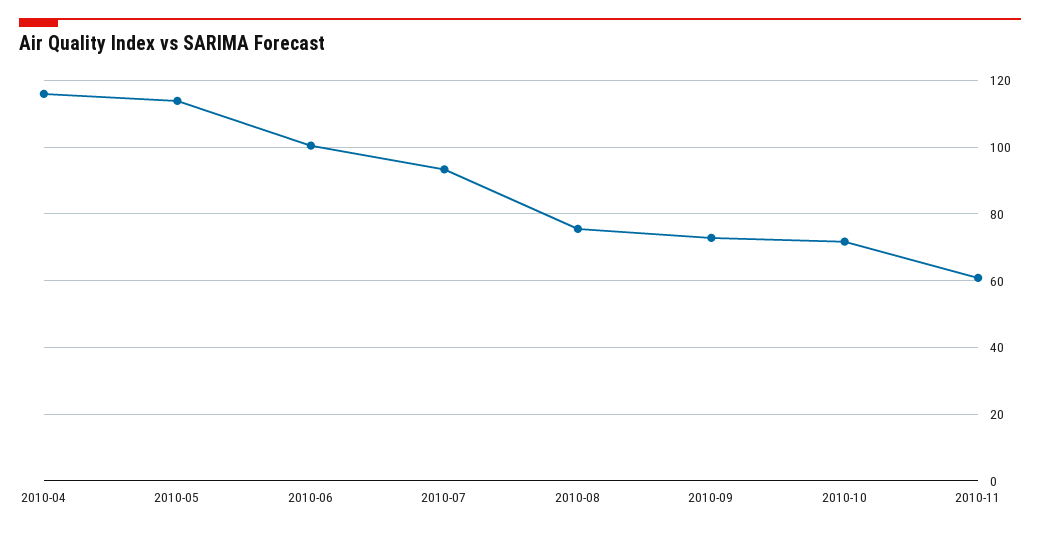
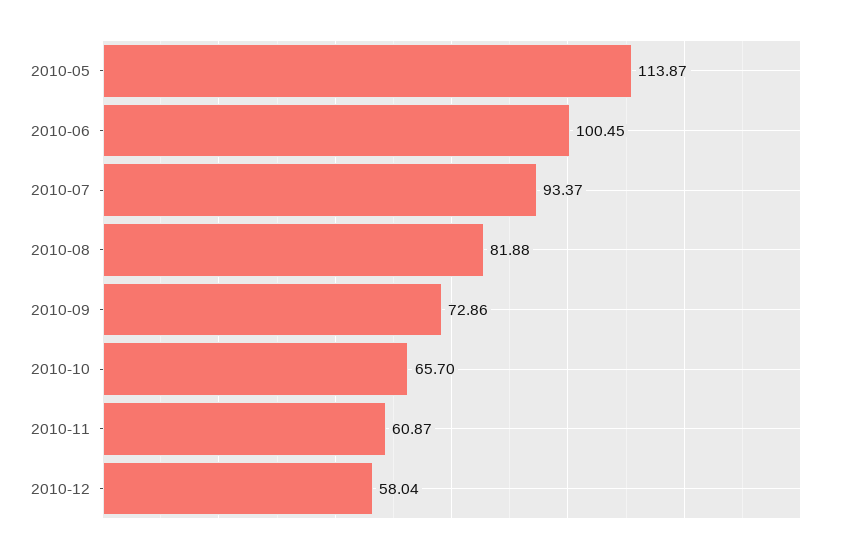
2010-04: 116 -> none
2010-08: 76 -> 81.88
2010-10: 72 -> 65.7
2010-12: none -> 58.04

